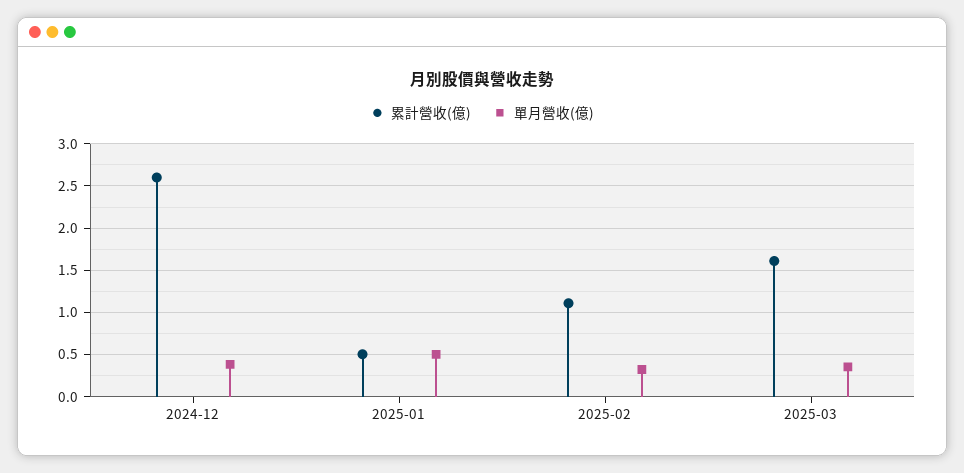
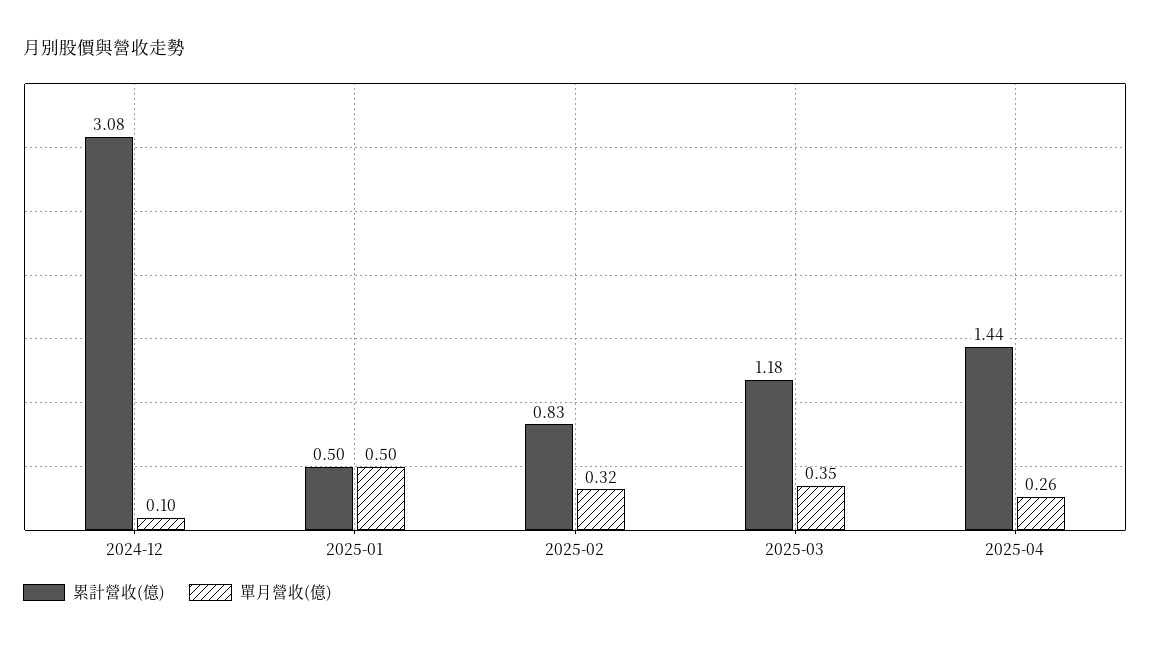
累計營收(億), 2024-12: 2.6 -> 3.08
單月營收(億), 2024-12: 0.4 -> 0.1
累計營收(億), 2025-02: 1.1 -> 0.83
累計營收(億), 2025-03: 1.6 -> 1.18
累計營收(億), 2025-04: none -> 1.44
單月營收(億), 2025-04: none -> 0.26

